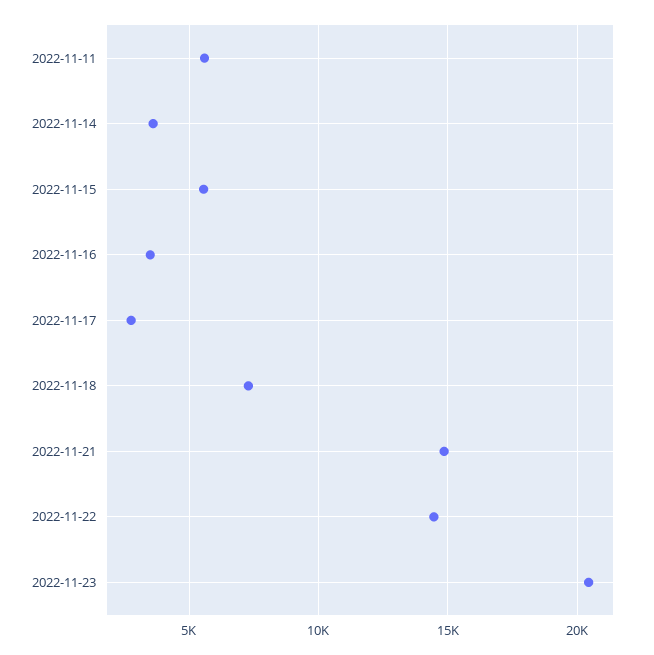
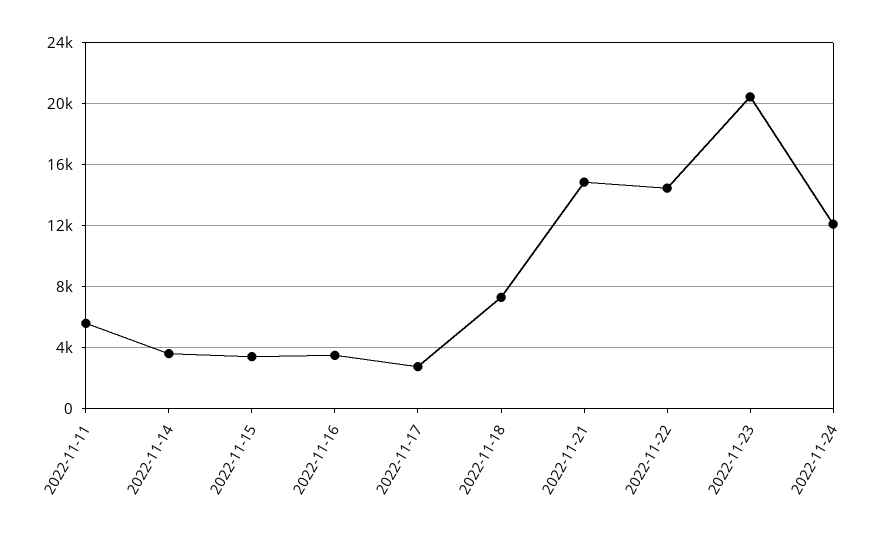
2022-11-15: 5500 -> 3500
2022-11-24: none -> 12000

